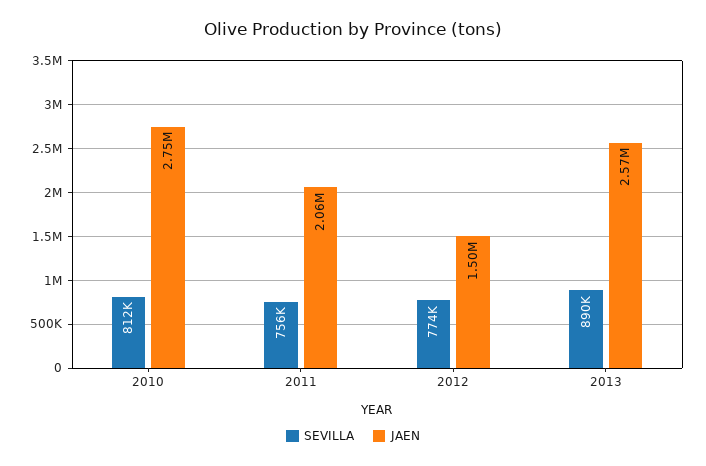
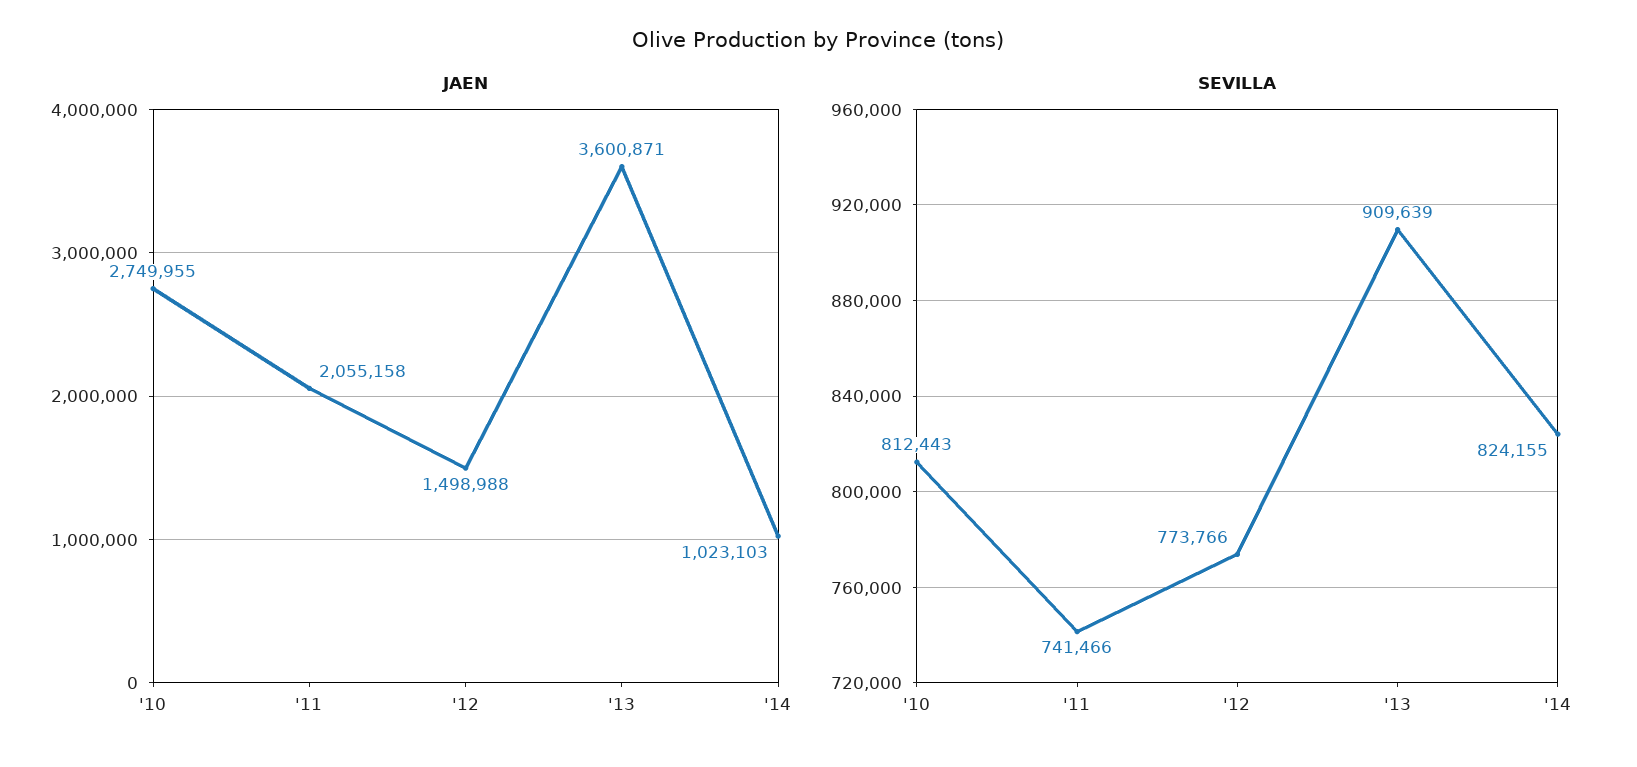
SEVILLA, 2011: 756000 -> 741466
SEVILLA, 2013: 890000 -> 909639
JAEN, 2013: 2570000 -> 3600871
JAEN, '14: none -> 1023103
SEVILLA, '14: none -> 824155

